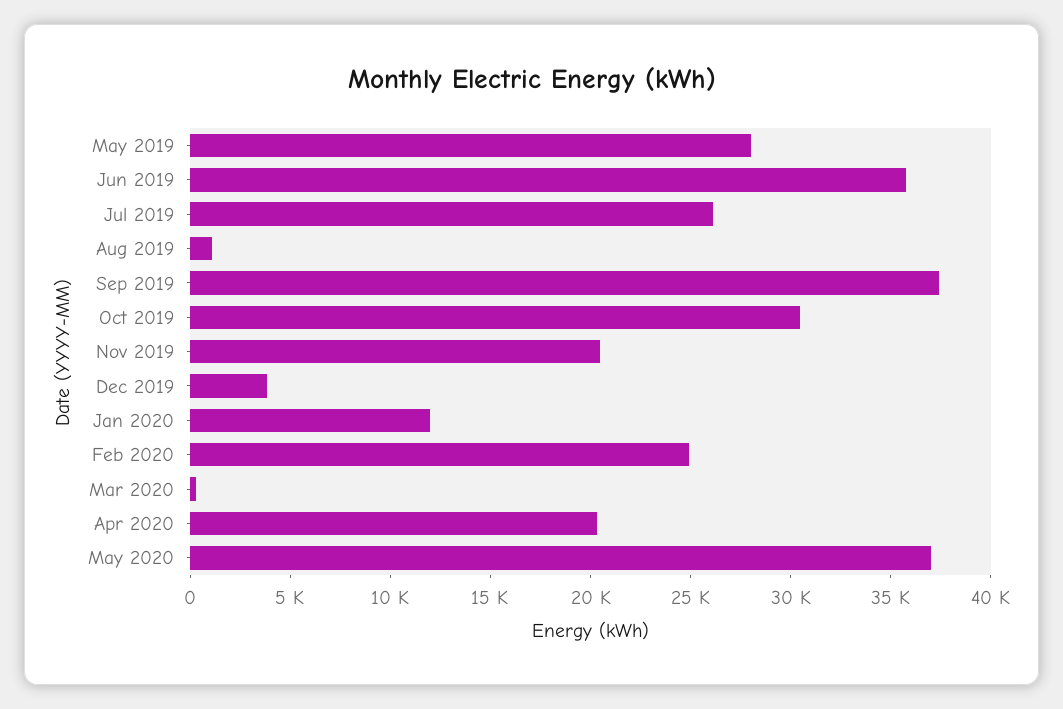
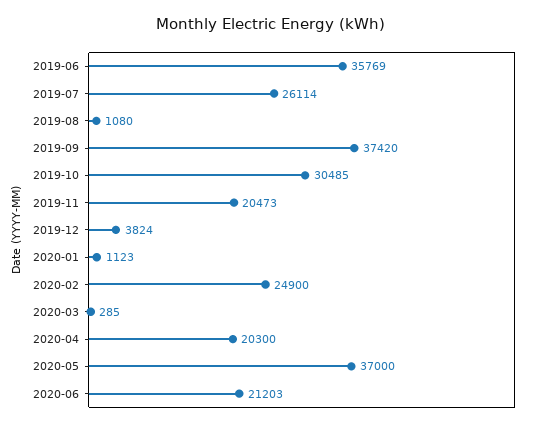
May 2019: 28000 -> none
Jan 2020: 12000 -> 1123
2020-06: none -> 21203

